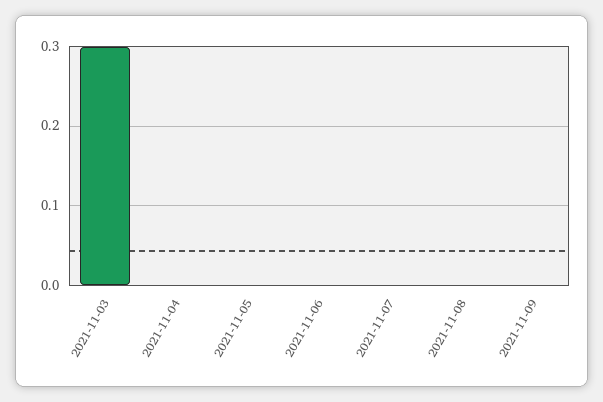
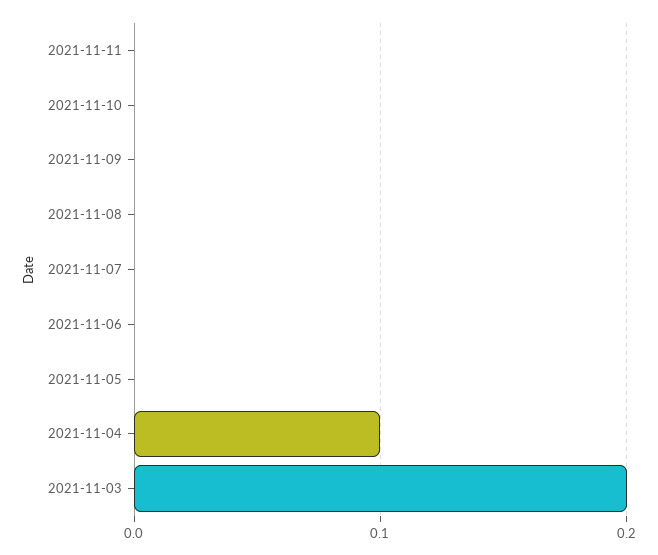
2021-11-03: 0.3 -> 0.2
2021-11-04: 0 -> 0.1
2021-11-11: none -> 0
2021-11-10: none -> 0

